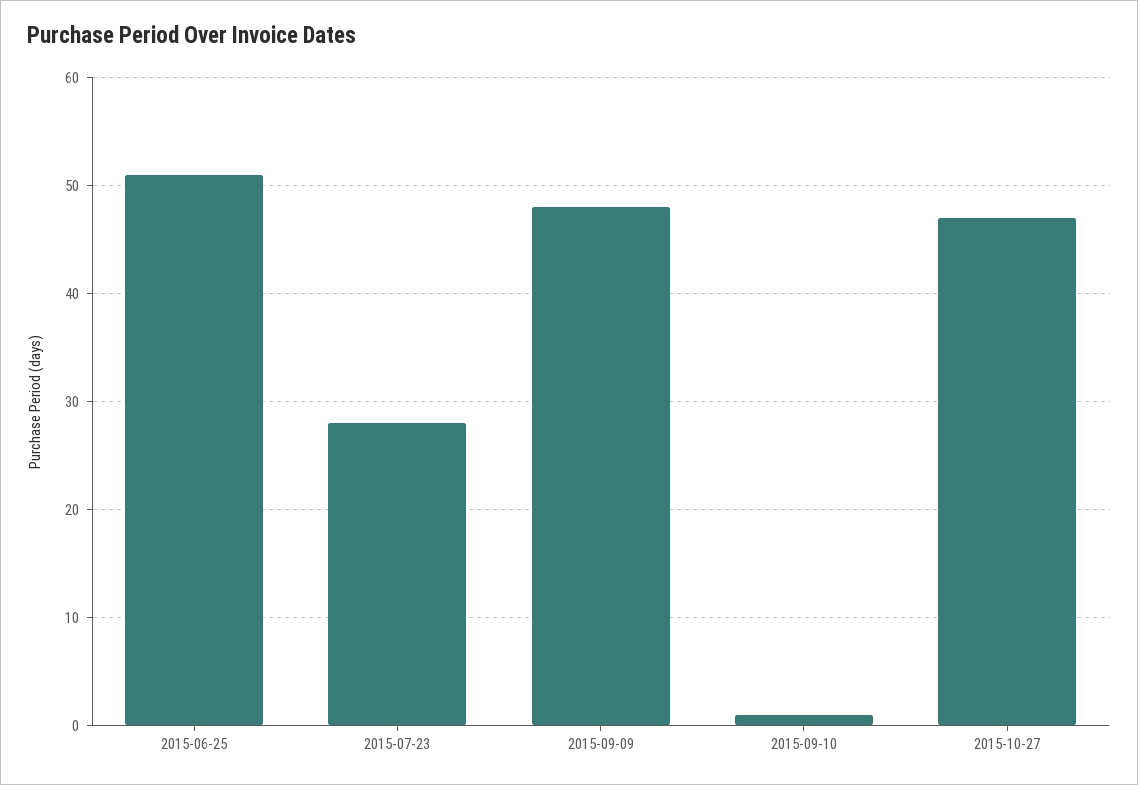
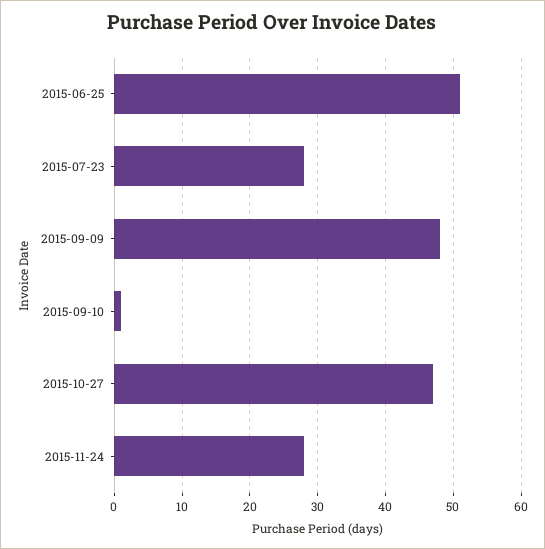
2015-11-24: none -> 28

